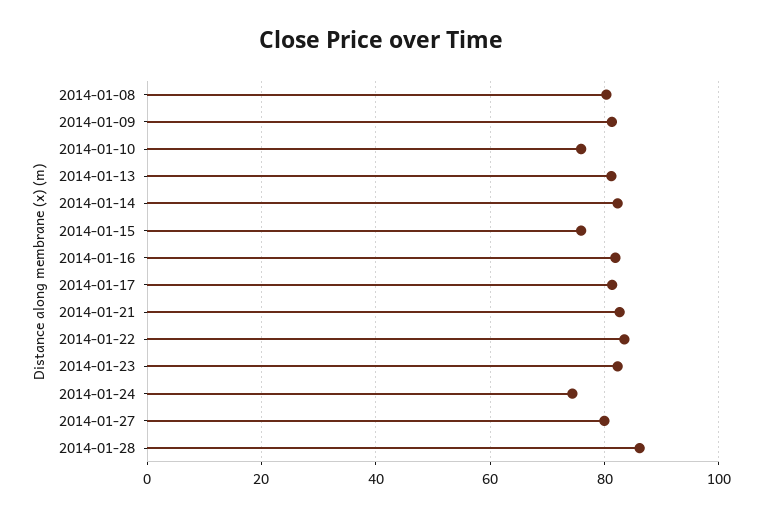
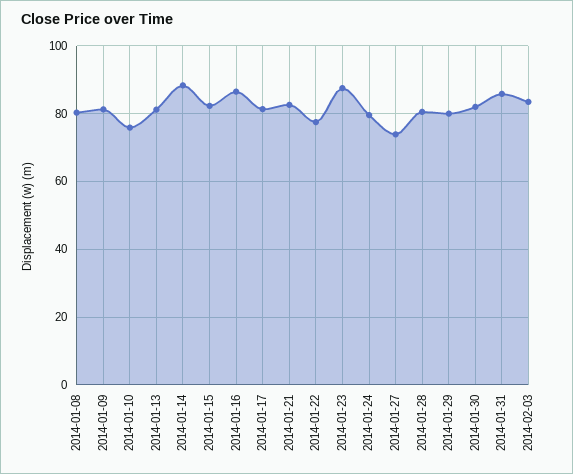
2014-01-14: 82 -> 88
2014-01-15: 76 -> 82
2014-01-16: 82 -> 86
2014-01-22: 84 -> 78
2014-01-23: 82 -> 88
2014-01-24: 74 -> 80
2014-01-27: 80 -> 74
2014-01-28: 86 -> 80
2014-01-29: none -> 80
2014-01-30: none -> 82
2014-01-31: none -> 86
2014-02-03: none -> 84

